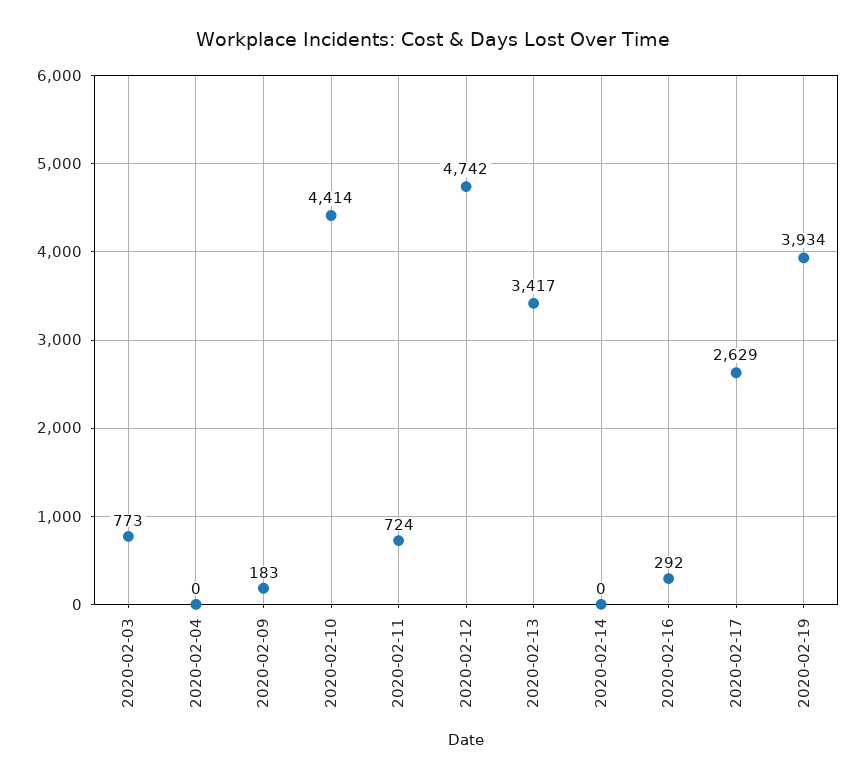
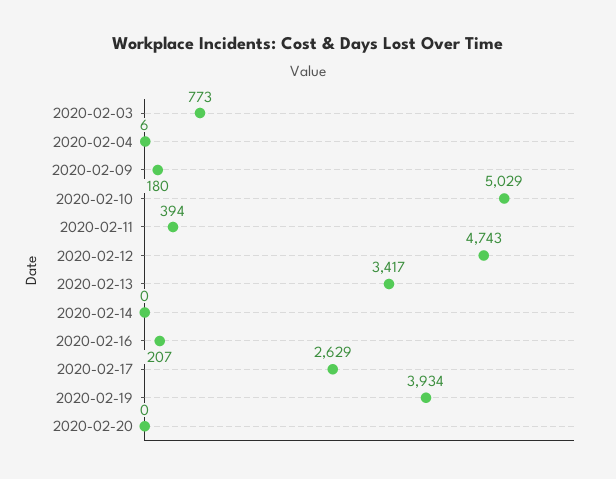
2020-02-04: 0 -> 6
2020-02-09: 183 -> 180
2020-02-10: 4414 -> 5029
2020-02-11: 724 -> 394
2020-02-12: 4742 -> 4743
2020-02-16: 292 -> 207
2020-02-20: none -> 0

